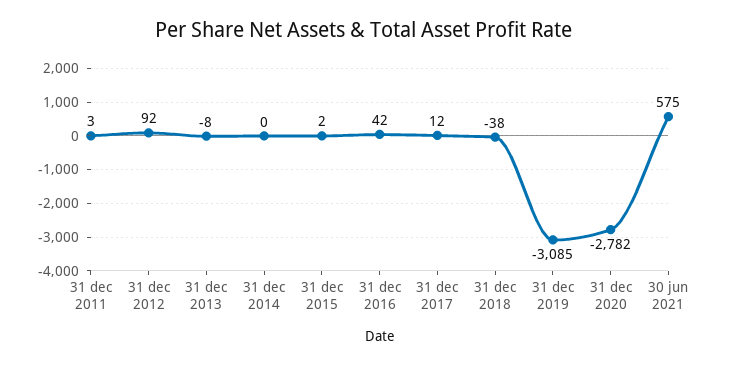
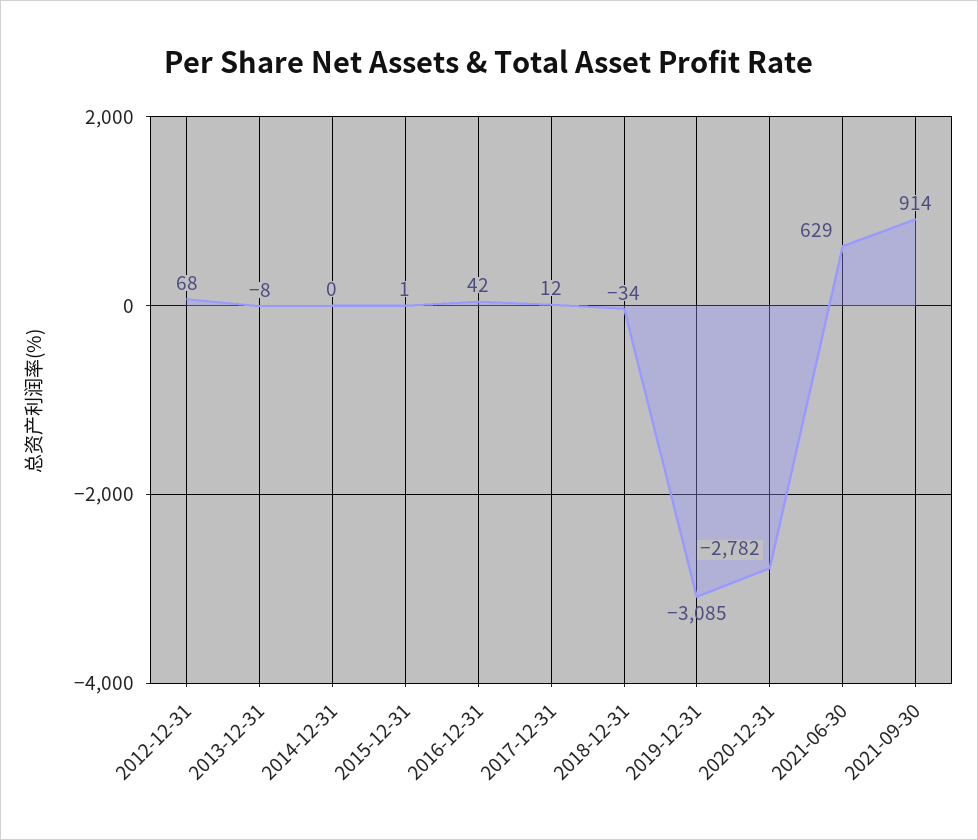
31 dec 2011: 3 -> none
31 dec 2012: 92 -> 68
31 dec 2015: 2 -> 1
31 dec 2018: -38 -> -34
30 jun 2021: 575 -> 629
2021-09-30: none -> 914

